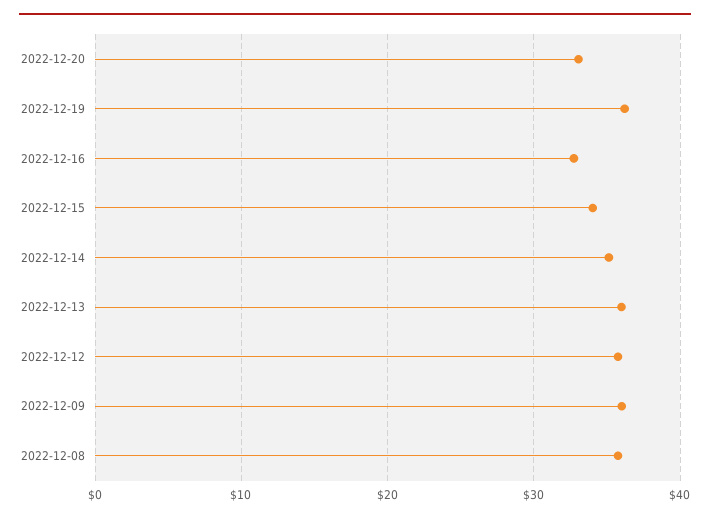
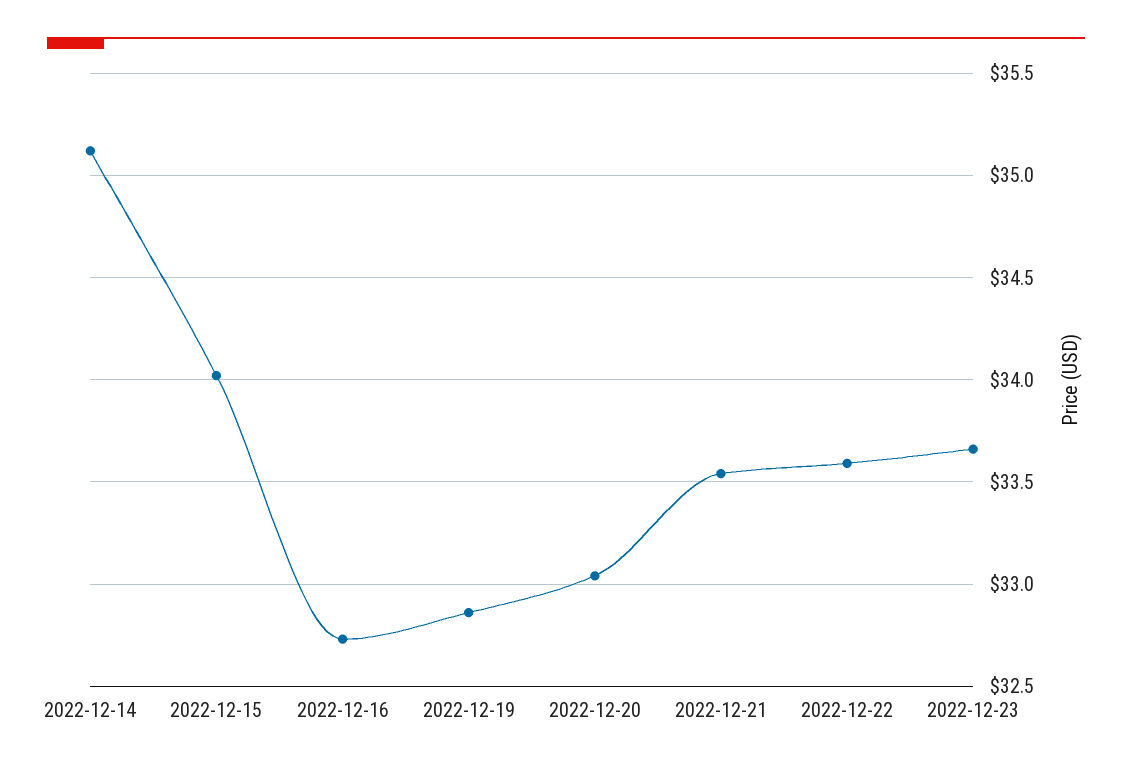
2022-12-19: 36 -> 32.85
2022-12-13: 36 -> none
2022-12-12: 36 -> none
2022-12-09: 36 -> none
2022-12-08: 36 -> none
2022-12-21: none -> 33.55
2022-12-22: none -> 33.6
2022-12-23: none -> 33.65

